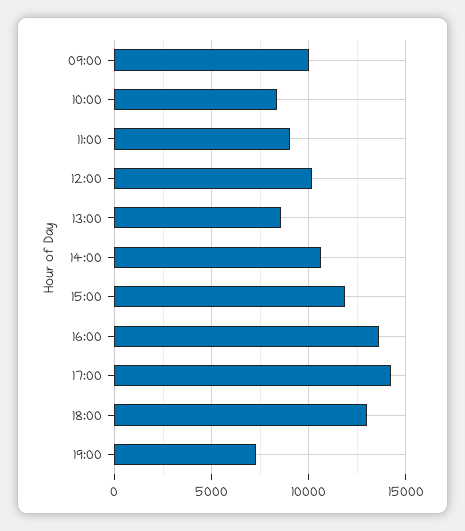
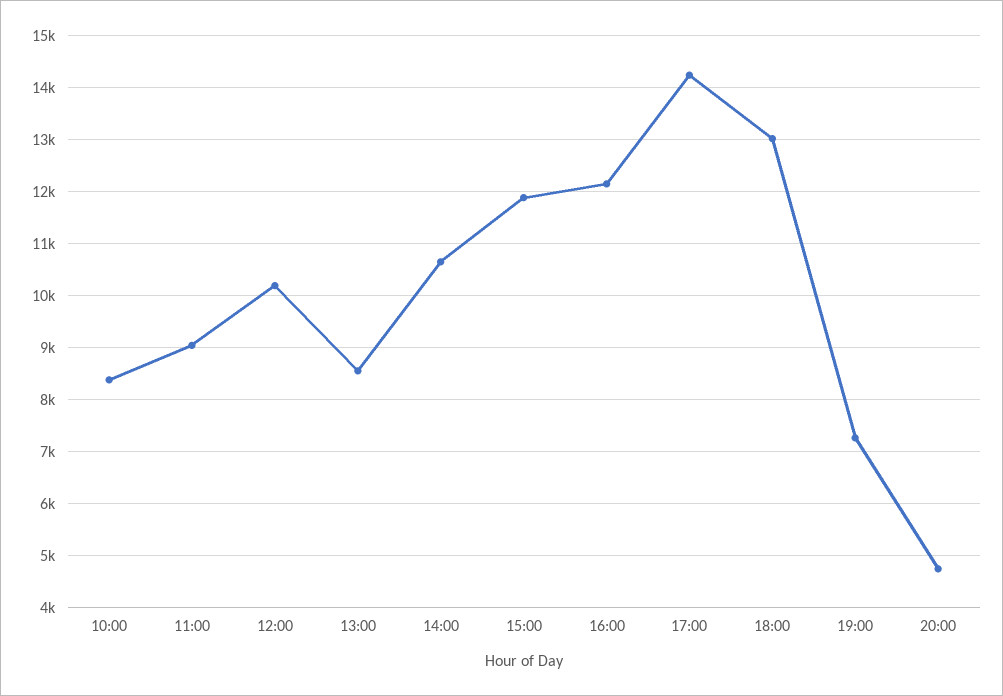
09:00: 10000 -> none
16:00: 13500 -> 12200
20:00: none -> 4800

